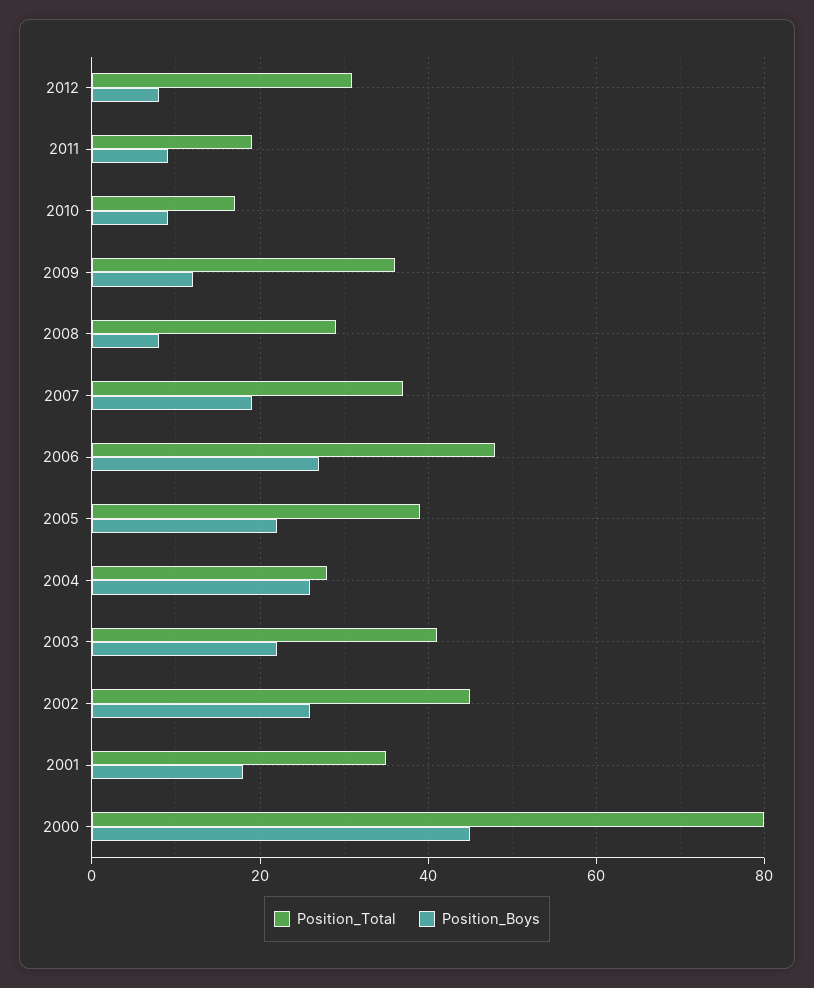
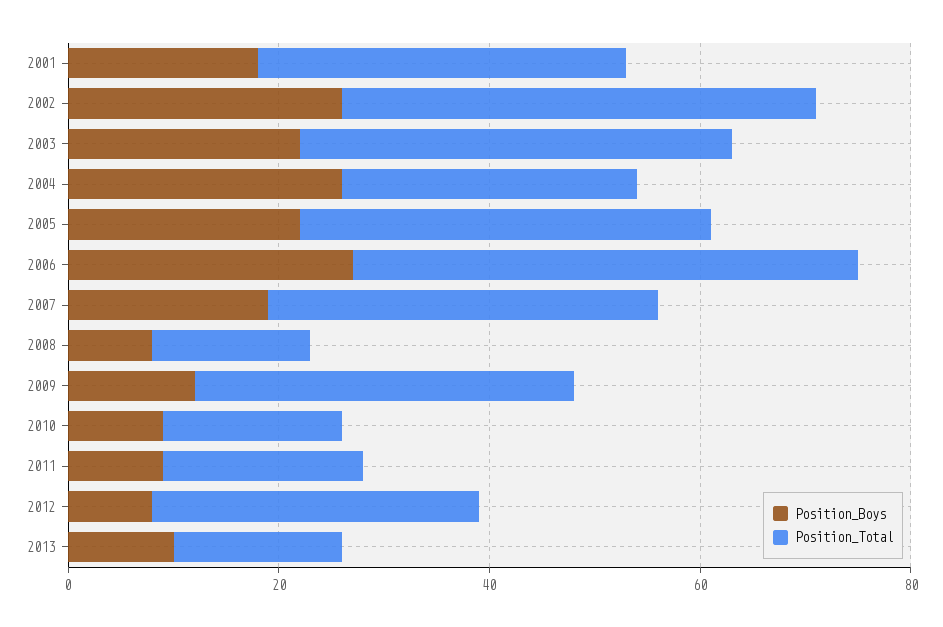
Position_Total, 2008: 30 -> 15
Position_Total, 2000: 80 -> none
Position_Boys, 2000: 45 -> none
Position_Boys, 2013: none -> 10
Position_Total, 2013: none -> 15

